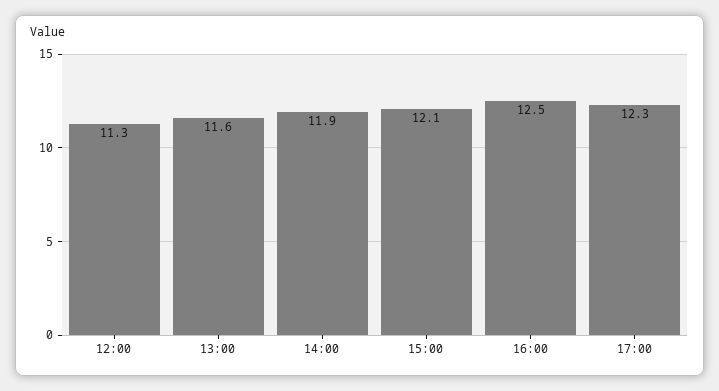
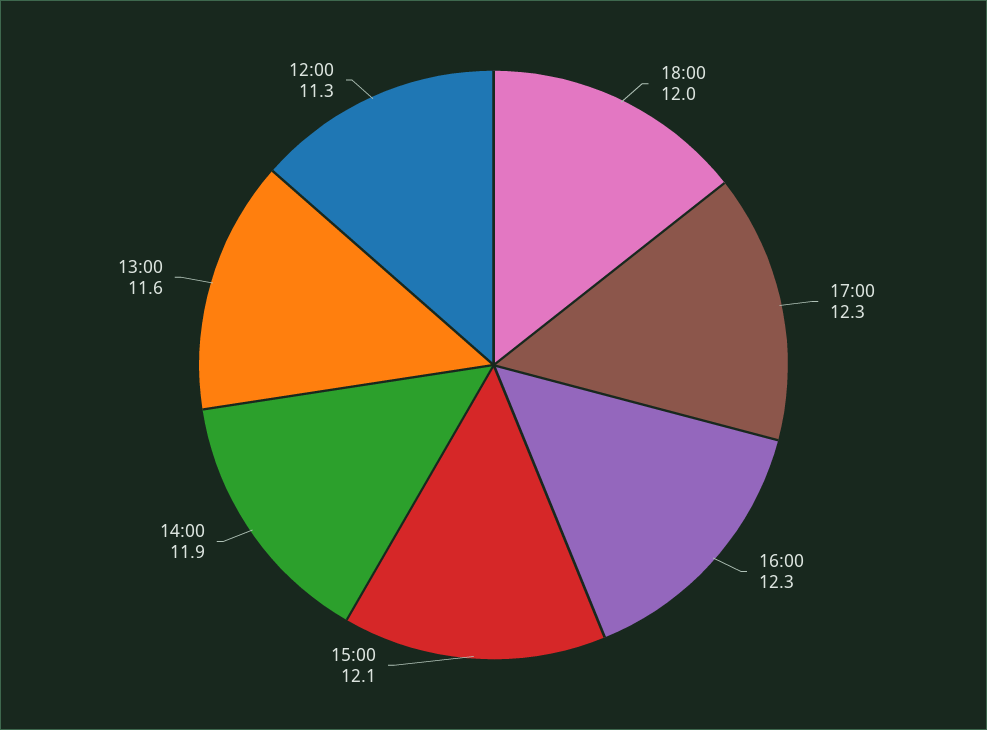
16:00: 12.5 -> 12.3
18:00: none -> 12

